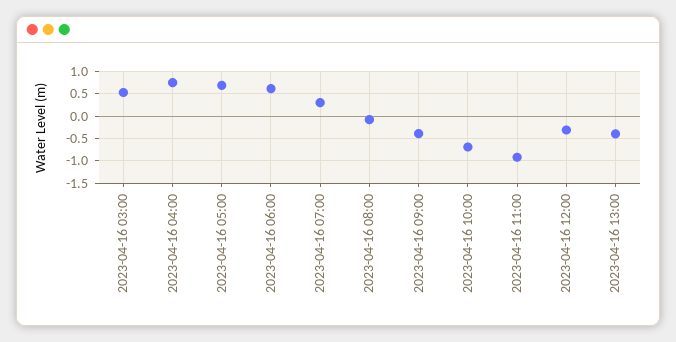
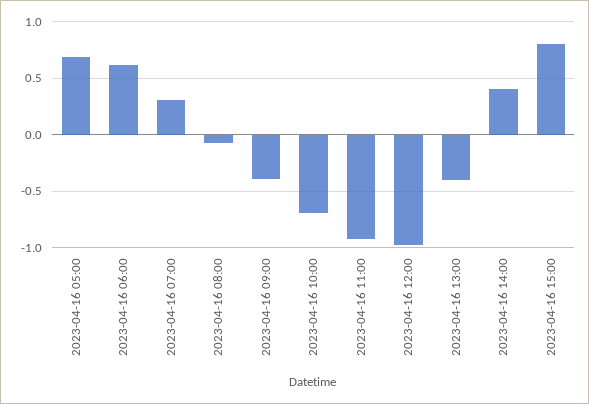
2023-04-16 03:00: 0.5 -> none
2023-04-16 04:00: 0.75 -> none
2023-04-16 12:00: -0.25 -> -1
2023-04-16 14:00: none -> 0.4
2023-04-16 15:00: none -> 0.8

